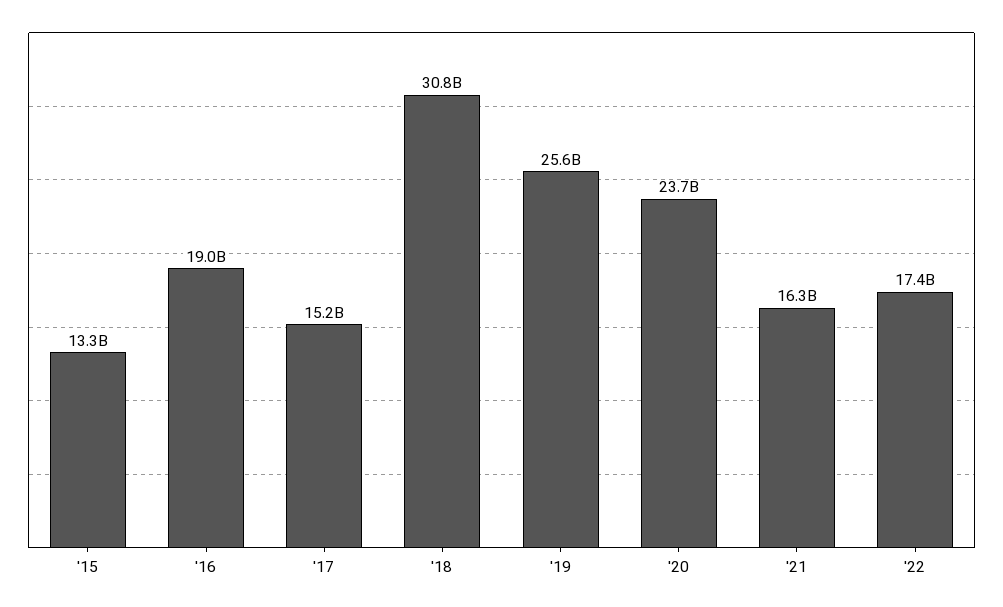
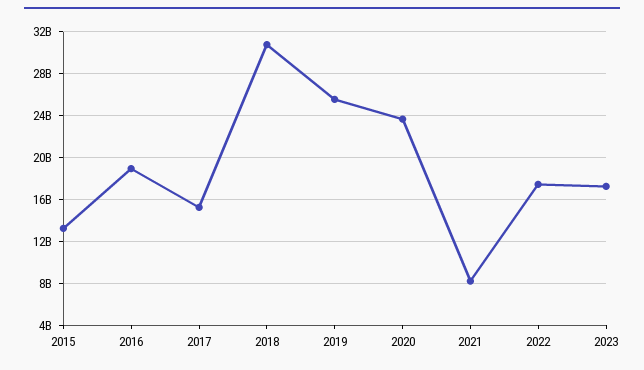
'21: 16300000000 -> 8000000000
2023: none -> 17000000000

